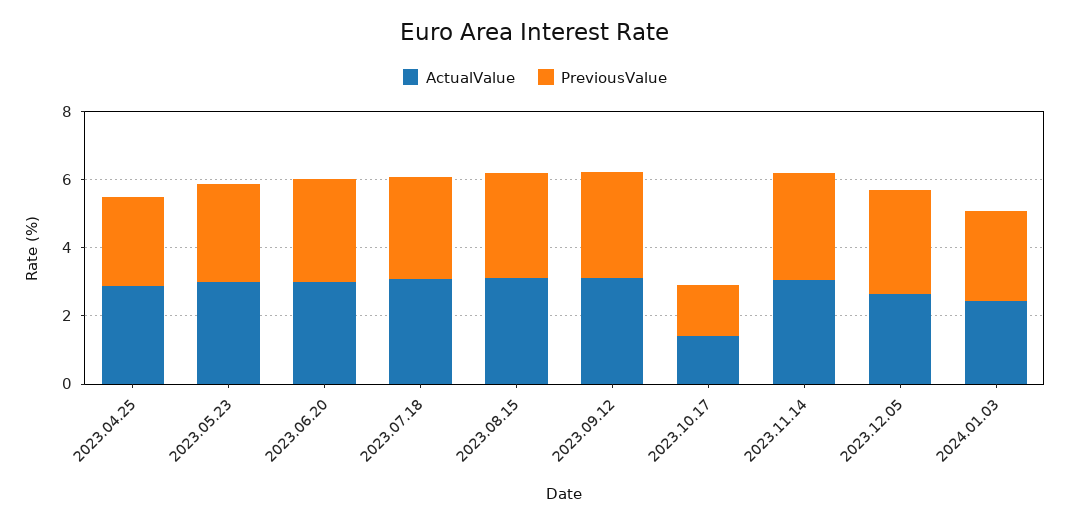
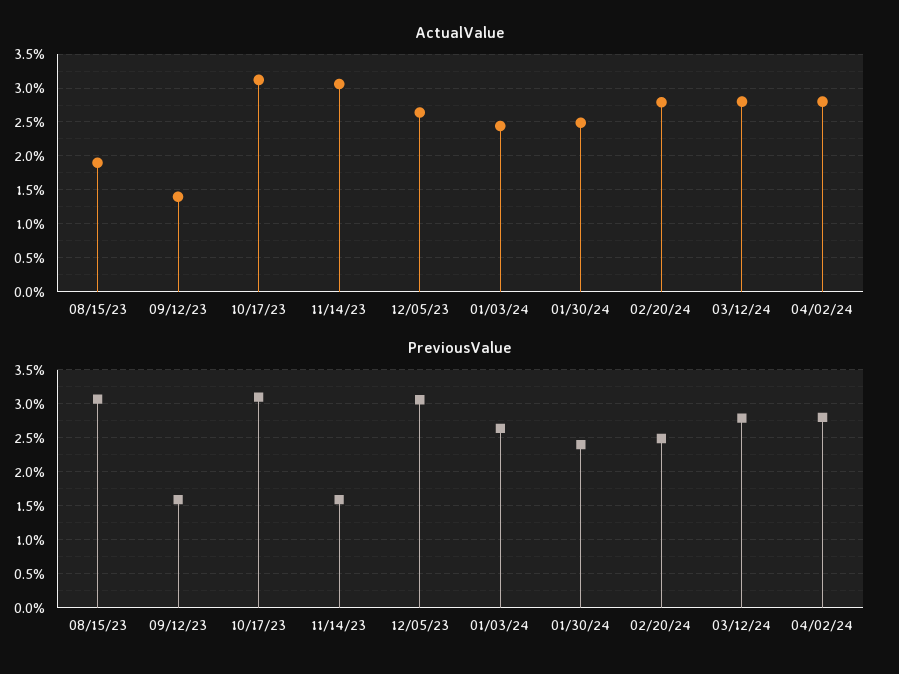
ActualValue, 2023.04.25: 3 -> none
PreviousValue, 2023.04.25: 2.5 -> none
ActualValue, 2023.05.23: 3 -> none
PreviousValue, 2023.05.23: 3 -> none
ActualValue, 2023.06.20: 3 -> none
PreviousValue, 2023.06.20: 3 -> none
ActualValue, 2023.07.18: 3 -> none
PreviousValue, 2023.07.18: 3 -> none
ActualValue, 2023.08.15: 3 -> 1.9
ActualValue, 2023.09.12: 3 -> 1.4
PreviousValue, 2023.09.12: 3 -> 1.6
ActualValue, 2023.10.17: 1.5 -> 3.1
PreviousValue, 2023.10.17: 1.5 -> 3.1
PreviousValue, 2023.11.14: 3 -> 1.6
ActualValue, 01/30/24: none -> 2.5
ActualValue, 02/20/24: none -> 2.8
ActualValue, 03/12/24: none -> 2.8
ActualValue, 04/02/24: none -> 2.8
PreviousValue, 01/30/24: none -> 2.4
PreviousValue, 02/20/24: none -> 2.5
PreviousValue, 03/12/24: none -> 2.8
PreviousValue, 04/02/24: none -> 2.8

